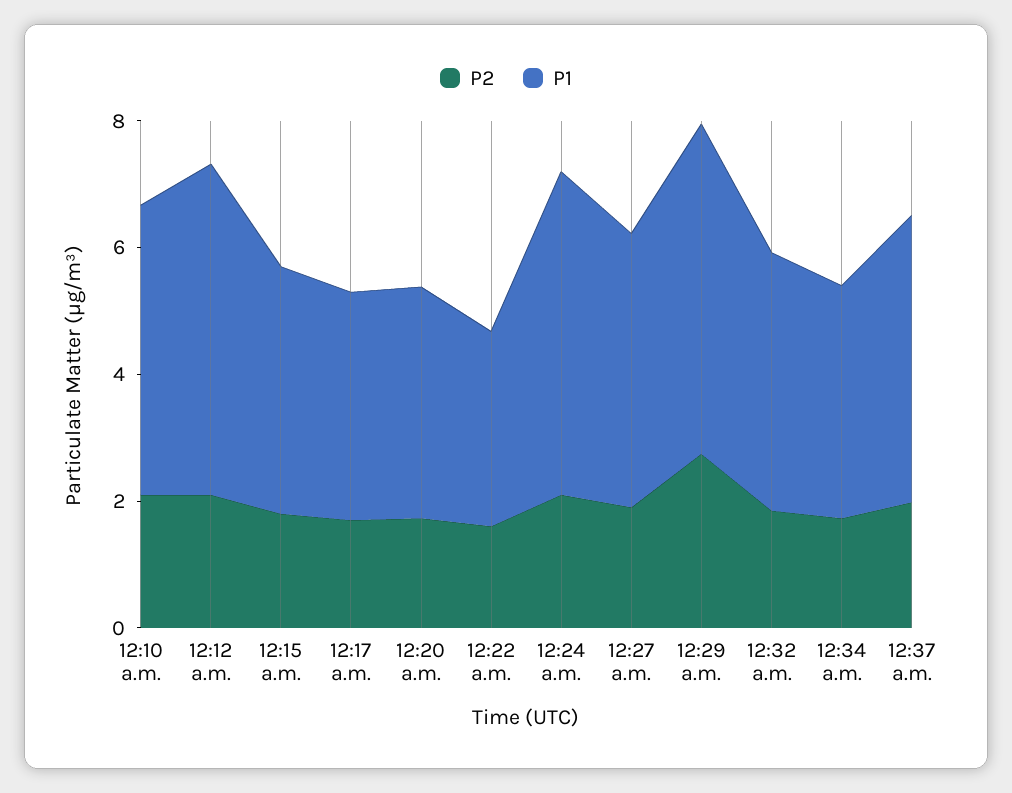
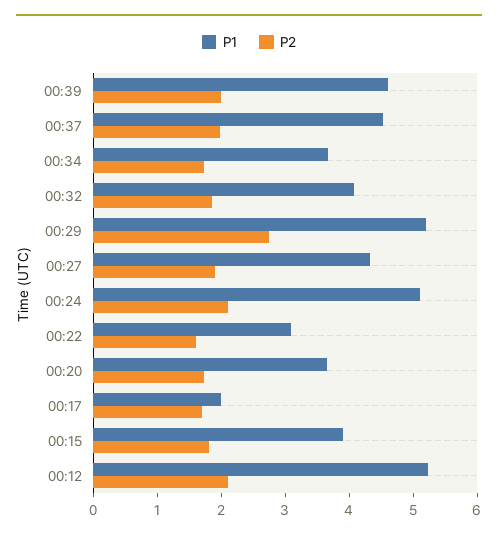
P2, 12:10 a.m.: 2 -> none
P1, 12:10 a.m.: 4.5 -> none
P1, 12:17 a.m.: 3.5 -> 2
P1, 00:39: none -> 4.6
P2, 00:39: none -> 2

